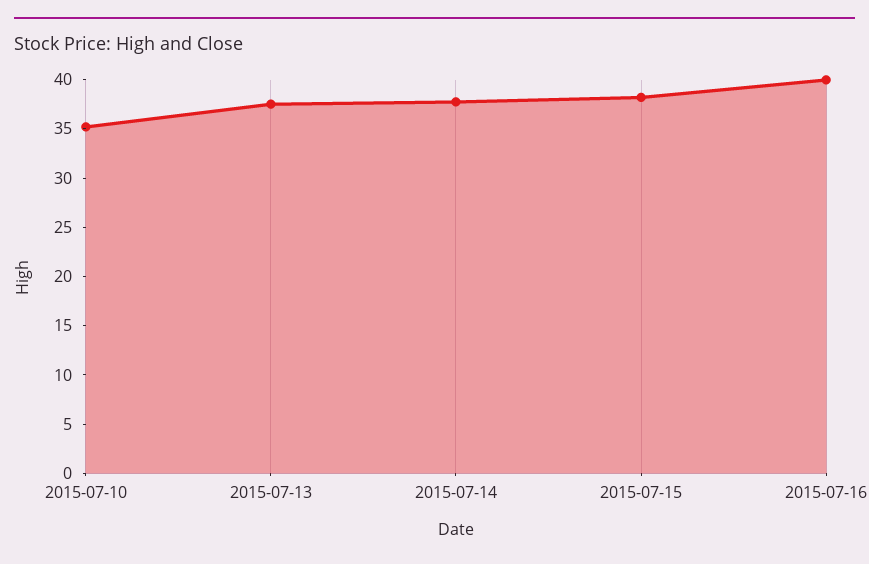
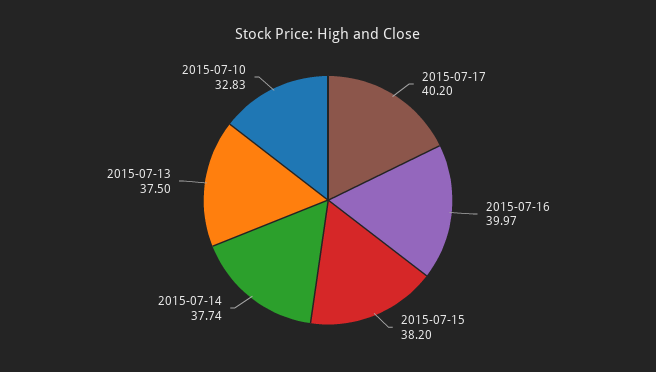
2015-07-10: 35 -> 32.83
2015-07-17: none -> 40.2

